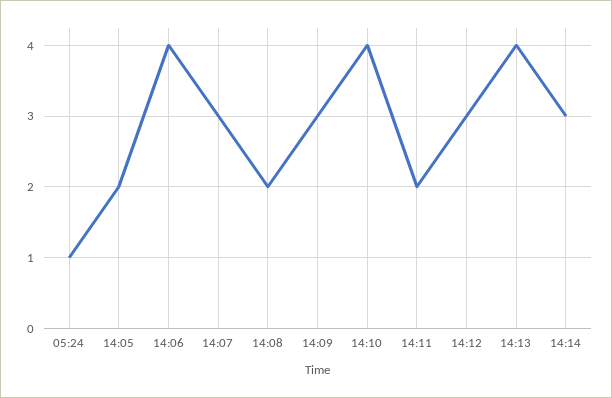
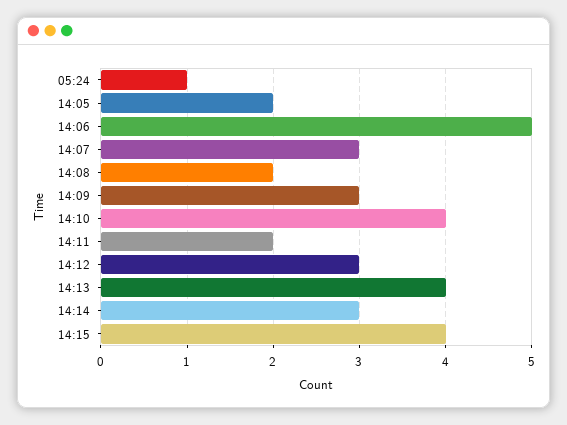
14:06: 4 -> 5
14:15: none -> 4

